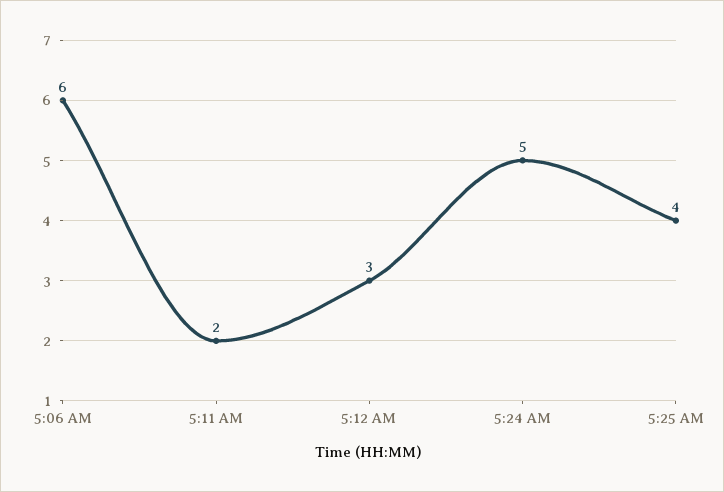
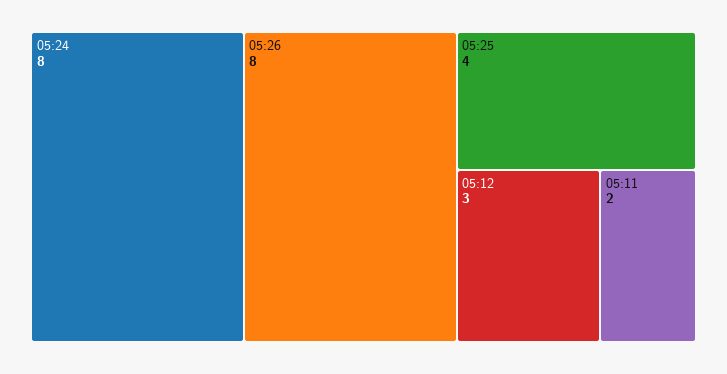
5:06 AM: 6 -> none
5:24 AM: 5 -> 8
05:26: none -> 8

